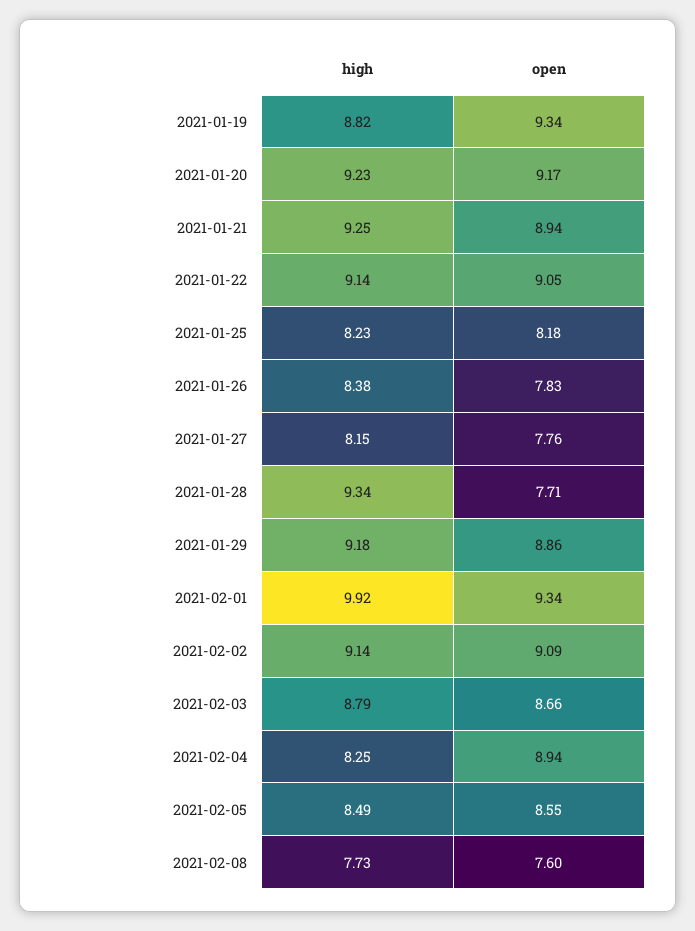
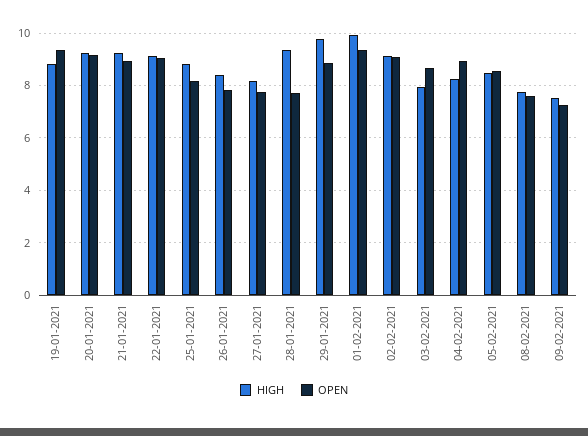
high, 2021-01-25: 8.23 -> 8.75
high, 2021-01-29: 9.18 -> 9.75
high, 2021-02-03: 8.79 -> 8
high, 09-02-2021: none -> 7.5
open, 09-02-2021: none -> 7.25

